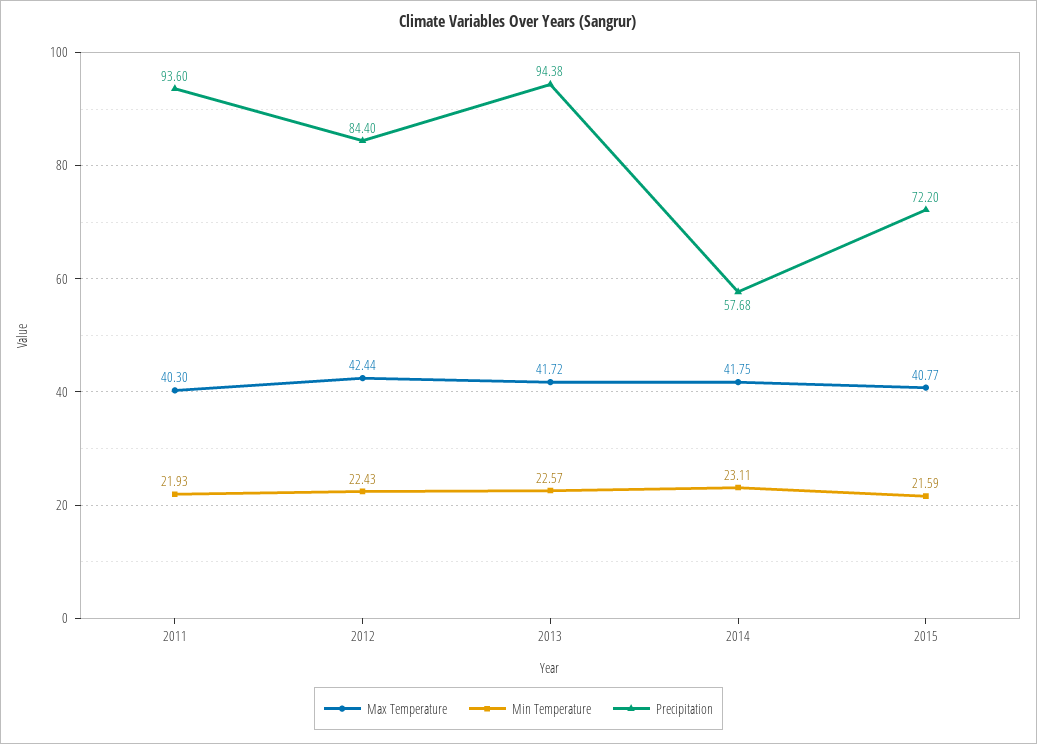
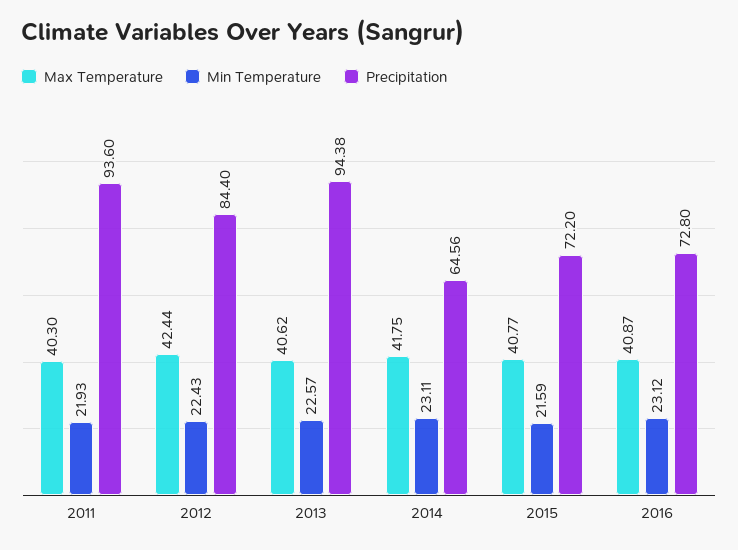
Max Temperature, 2013: 41.72 -> 40.62
Precipitation, 2014: 57.68 -> 64.56
Max Temperature, 2016: none -> 40.87
Min Temperature, 2016: none -> 23.12
Precipitation, 2016: none -> 72.8

